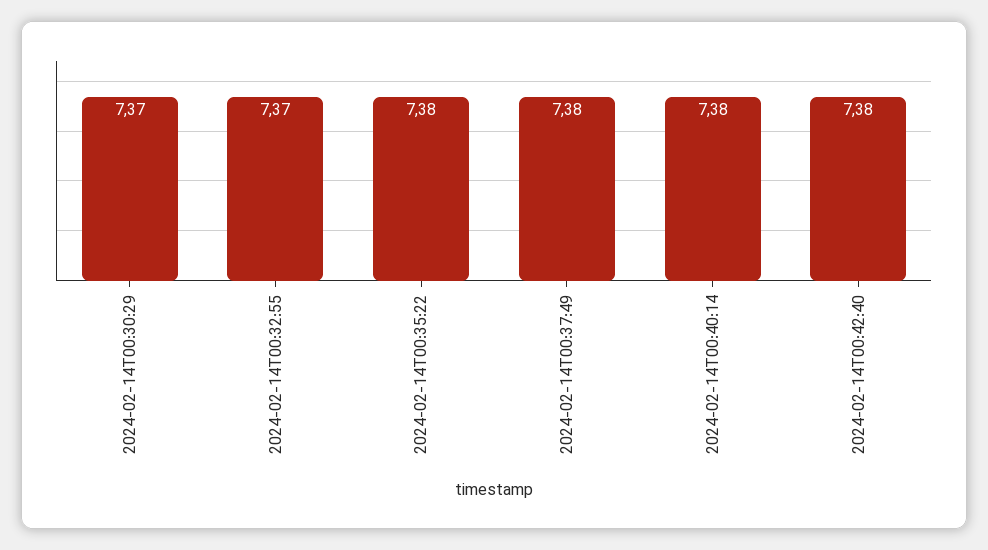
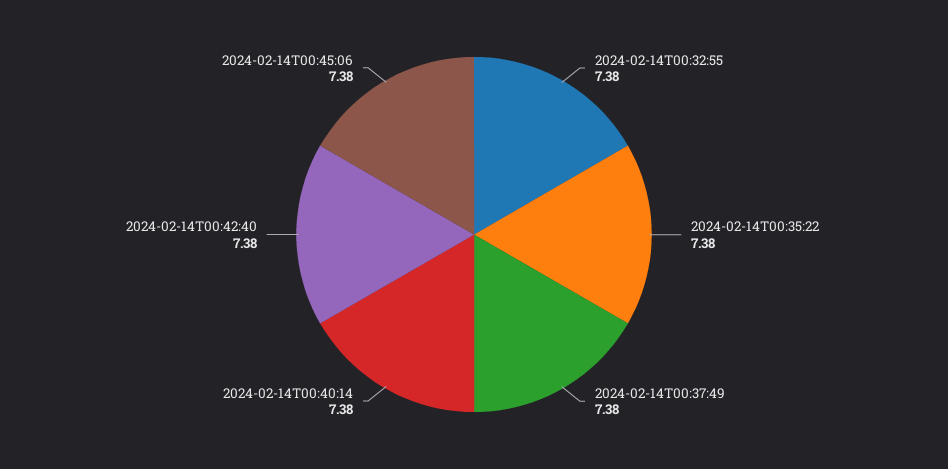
2024-02-14T00:30:29: 7.37 -> none
2024-02-14T00:32:55: 7.37 -> 7.38
2024-02-14T00:45:06: none -> 7.38

